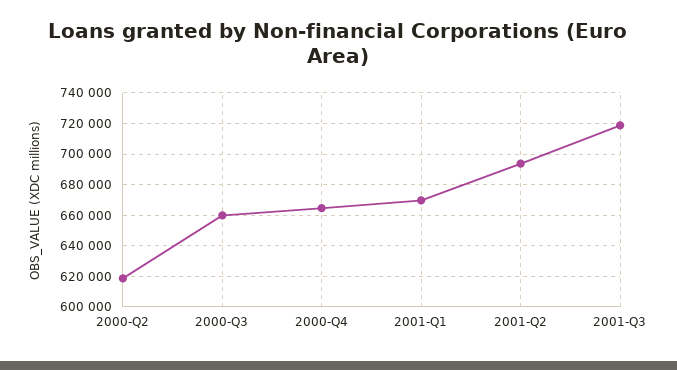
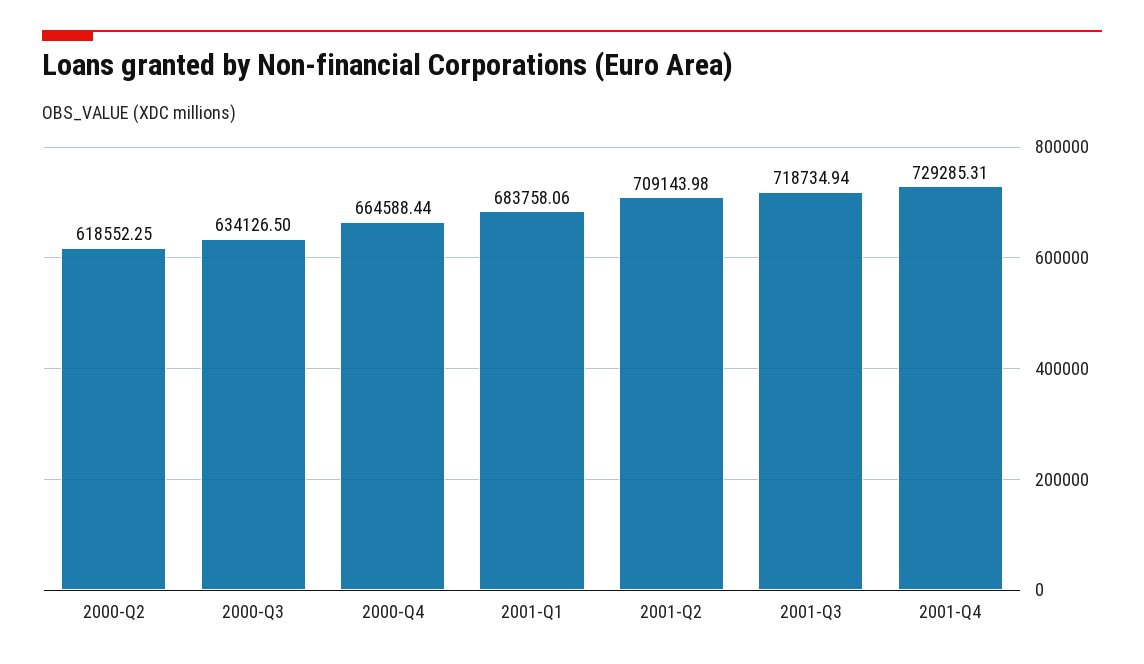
2000-Q3: 660000 -> 634126.5
2001-Q1: 670000 -> 683758.06
2001-Q2: 695000 -> 709143.98
2001-Q4: none -> 729285.31

